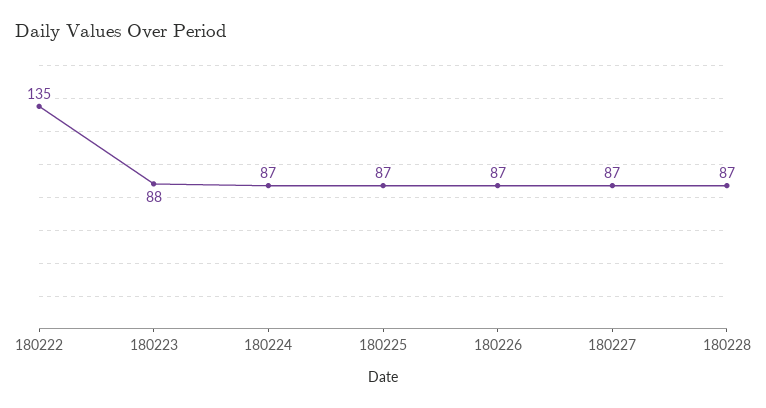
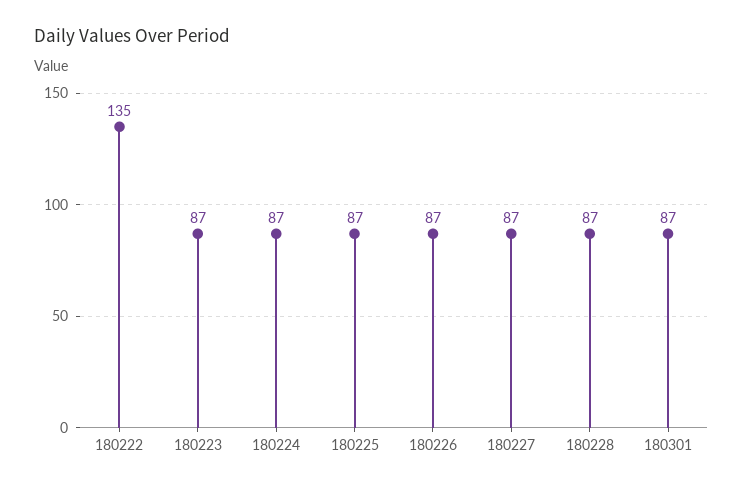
180223: 88 -> 87
180301: none -> 87

